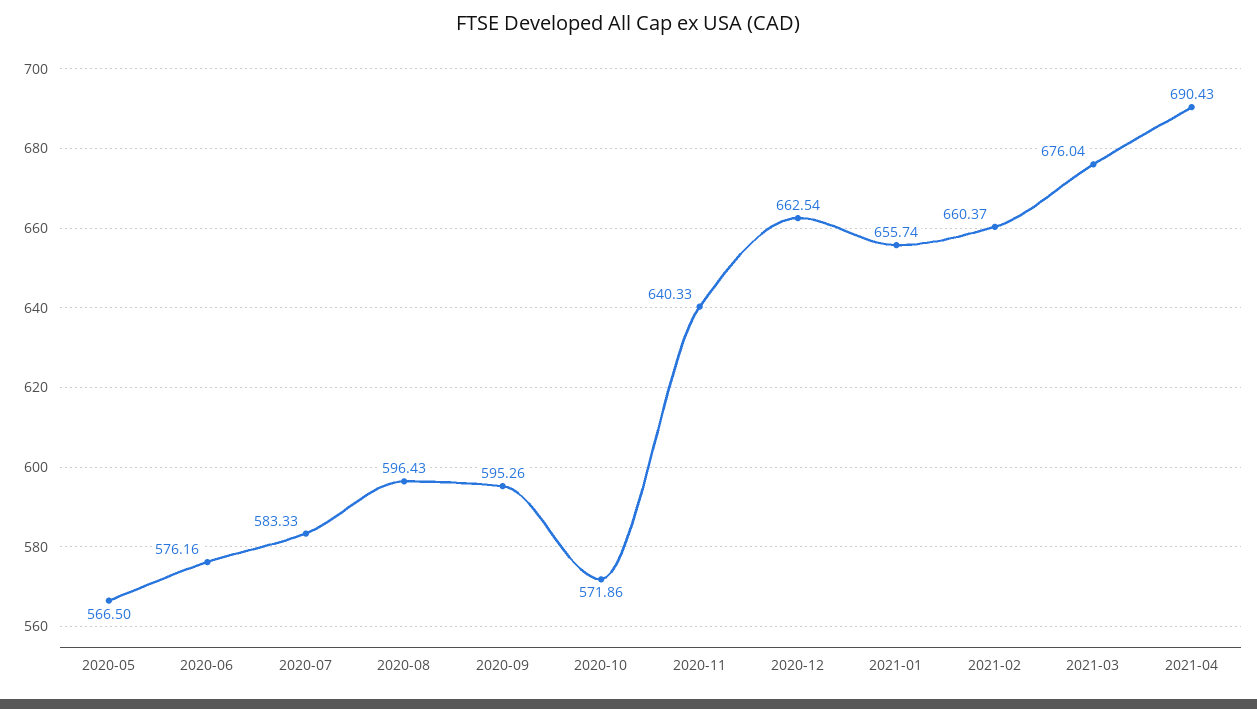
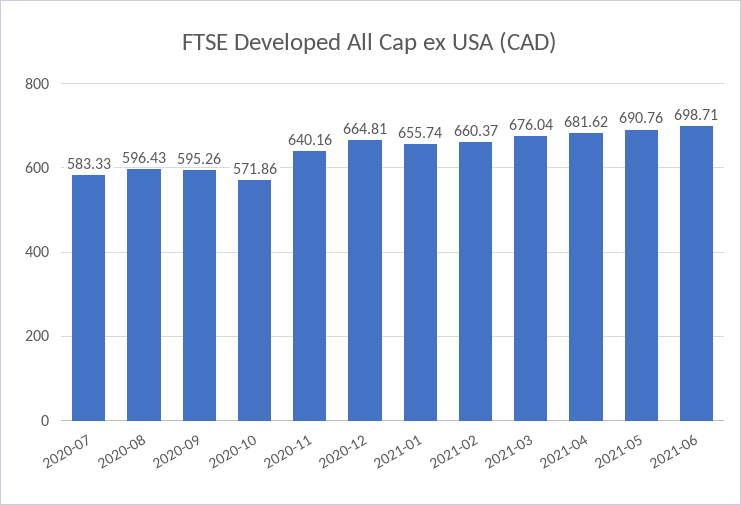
2020-05: 566.5 -> none
2020-06: 576.16 -> none
2020-11: 640.33 -> 640.16
2020-12: 662.54 -> 664.81
2021-04: 690.43 -> 681.62
2021-05: none -> 690.76
2021-06: none -> 698.71

